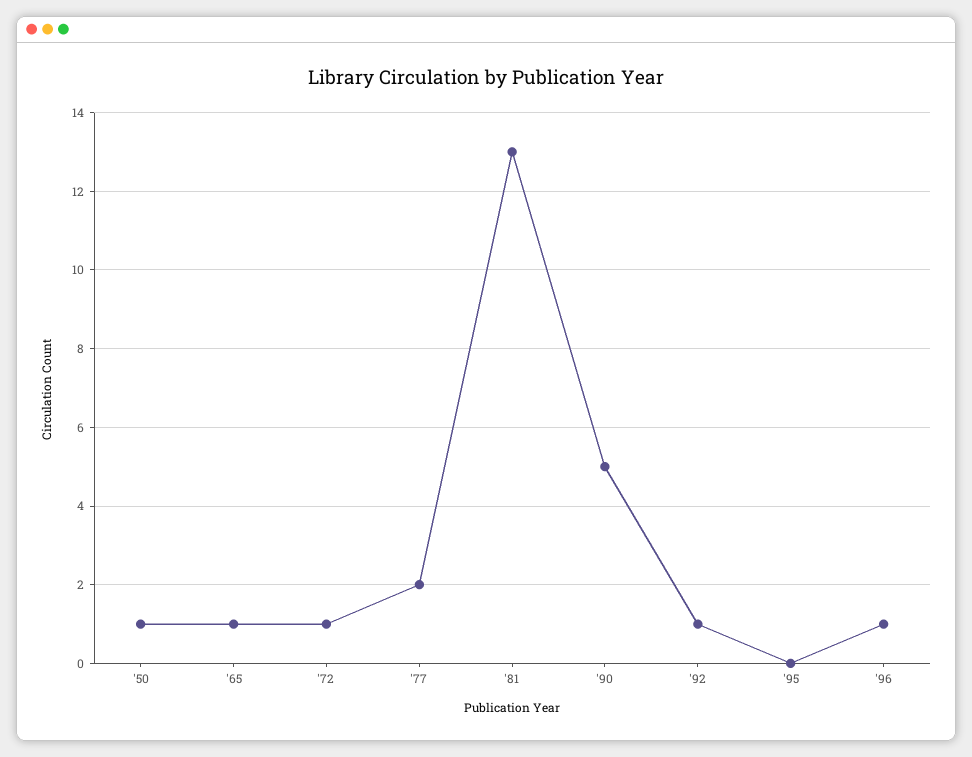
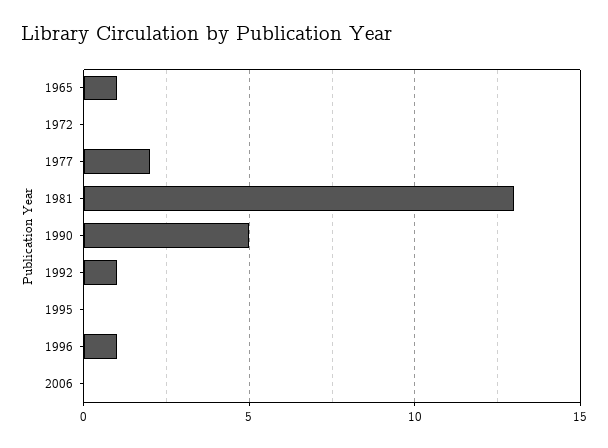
'50: 1 -> none
'72: 1 -> 0
2006: none -> 0

